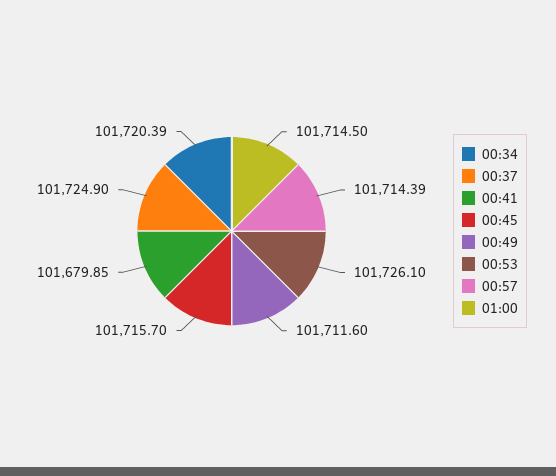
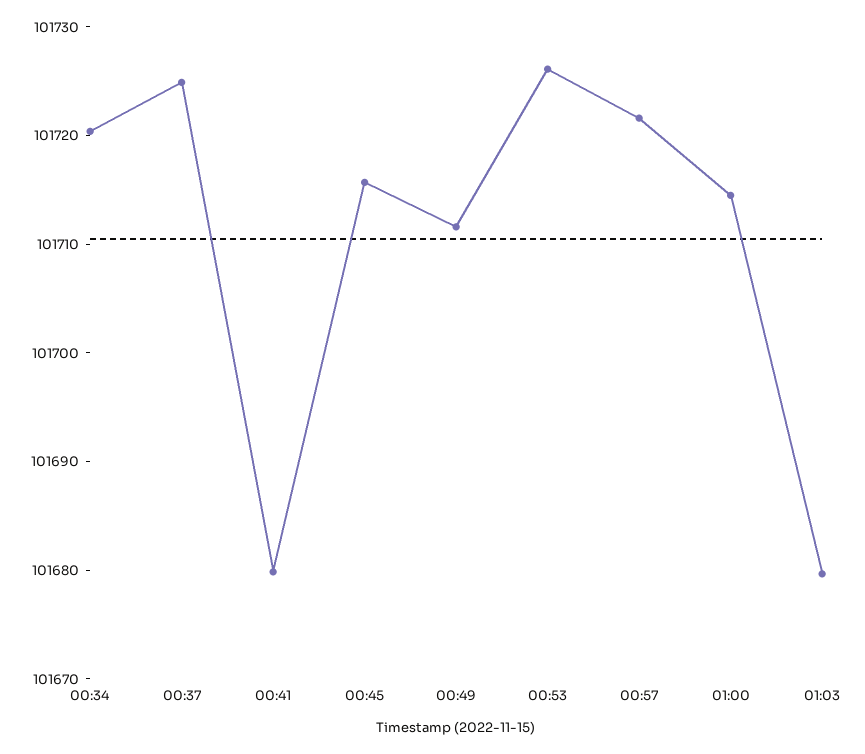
00:57: 101714.39 -> 101722
01:03: none -> 101680

